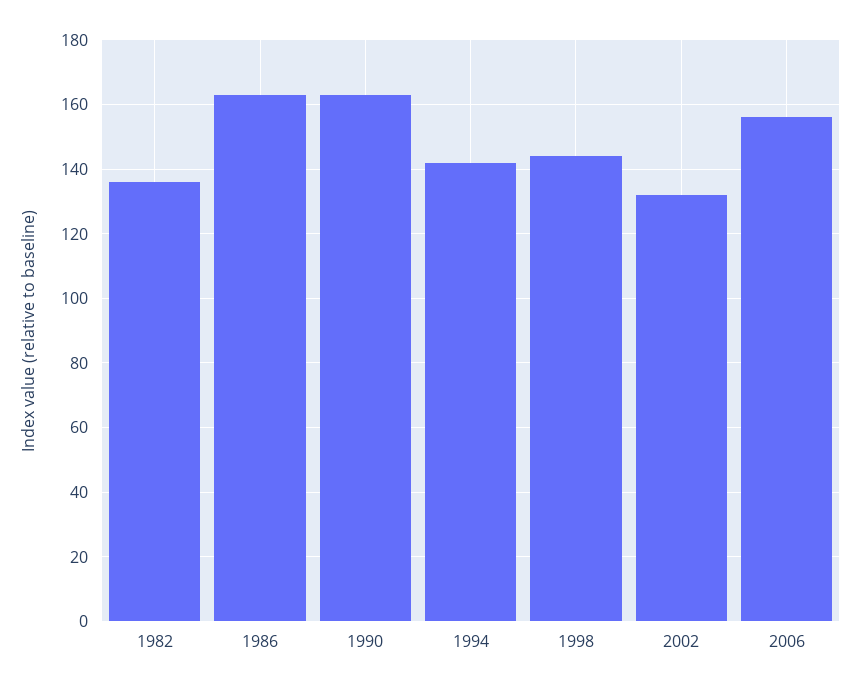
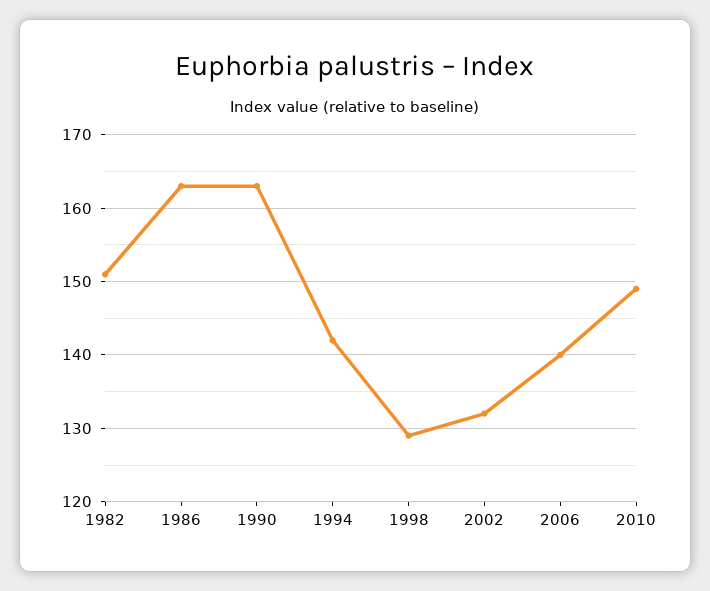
1982: 135 -> 151
1998: 145 -> 129
2006: 155 -> 140
2010: none -> 149

